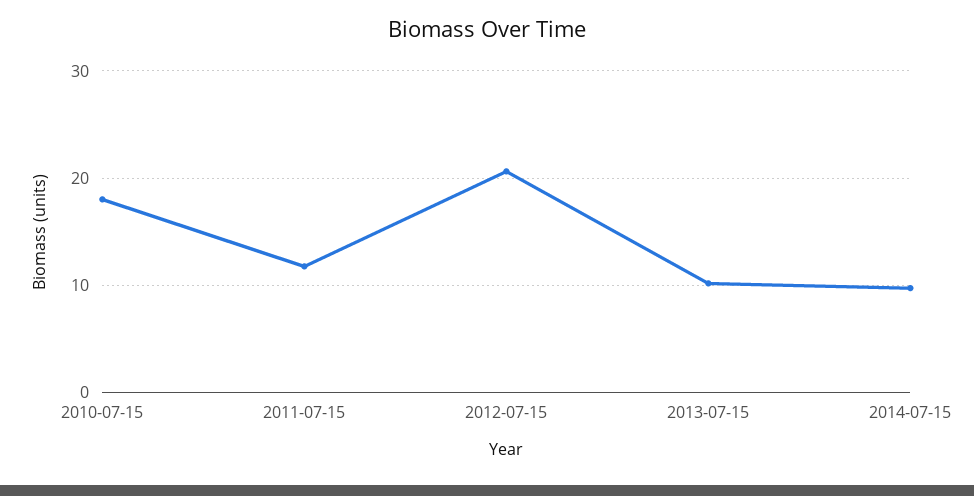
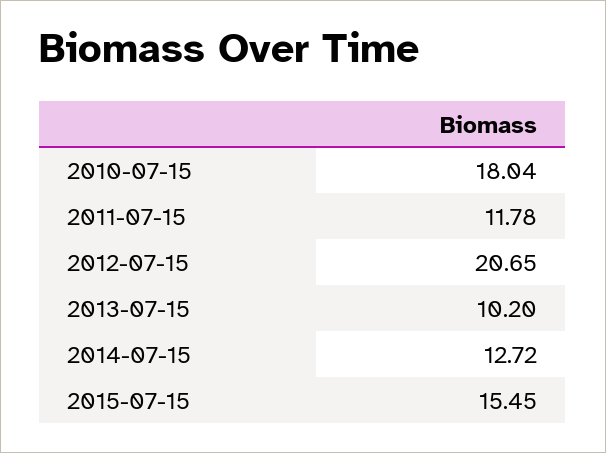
2014-07-15: 10 -> 12.72
2015-07-15: none -> 15.45

